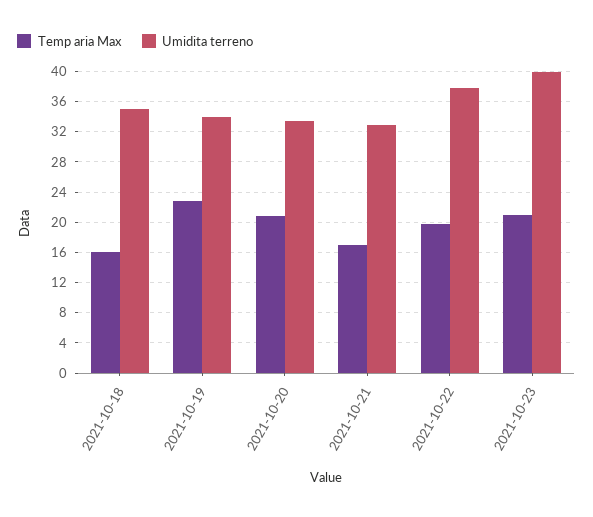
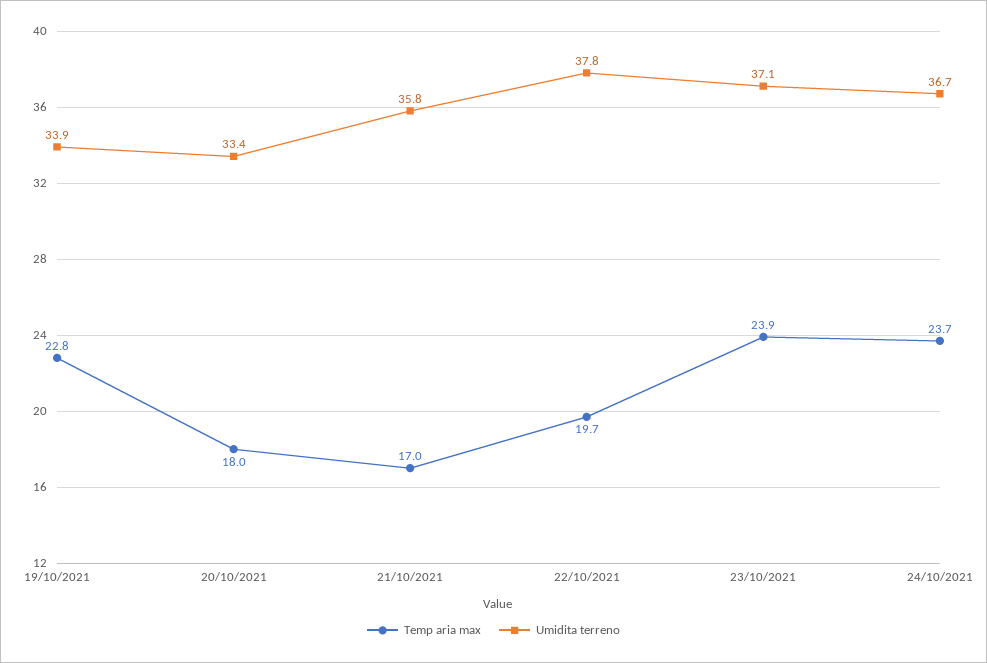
Temp aria Max, 2021-10-18: 16 -> none
Umidita terreno, 2021-10-18: 35 -> none
Temp aria Max, 2021-10-20: 21 -> 18
Umidita terreno, 2021-10-21: 33 -> 35.8
Temp aria Max, 2021-10-23: 21 -> 23.9
Umidita terreno, 2021-10-23: 40 -> 37.1
Temp aria Max, 24/10/2021: none -> 23.7
Umidita terreno, 24/10/2021: none -> 36.7

